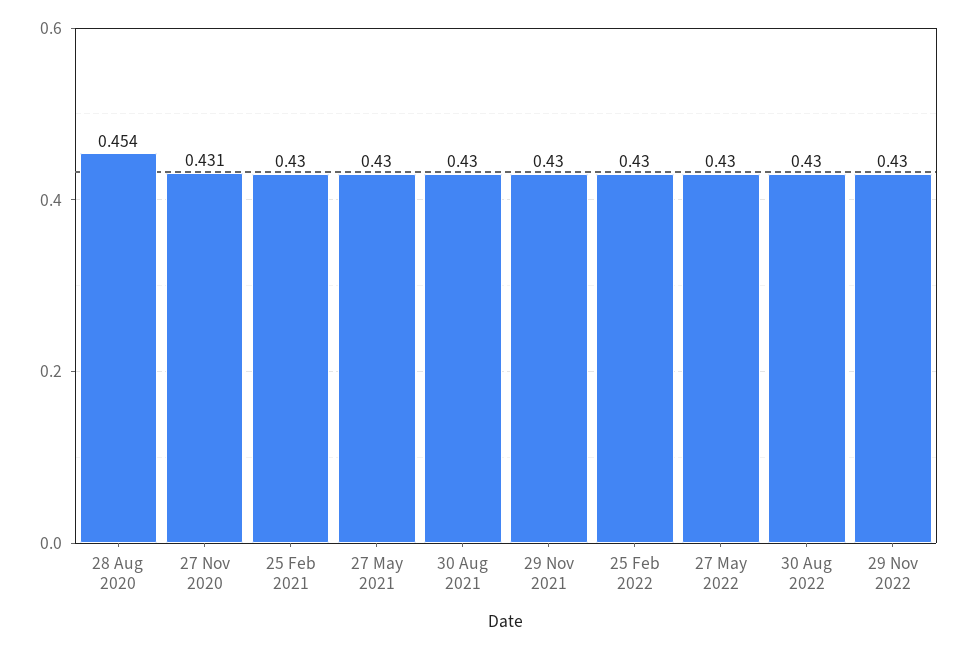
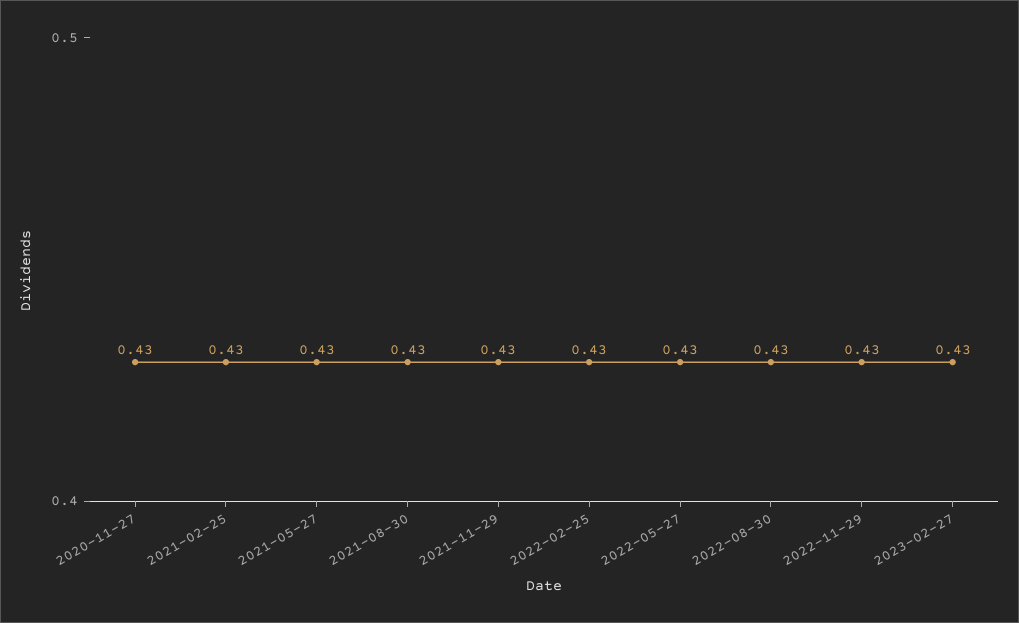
28 Aug 2020: 0.454 -> none
27 Nov 2020: 0.431 -> 0.43
2023-02-27: none -> 0.43

